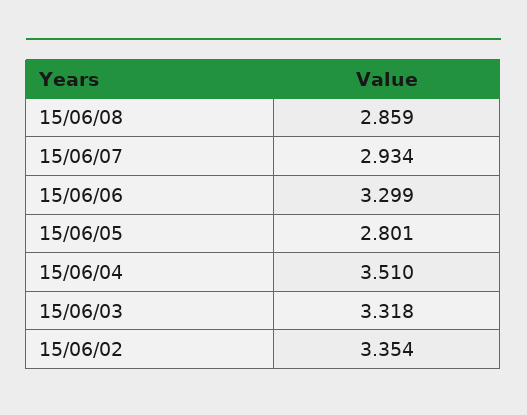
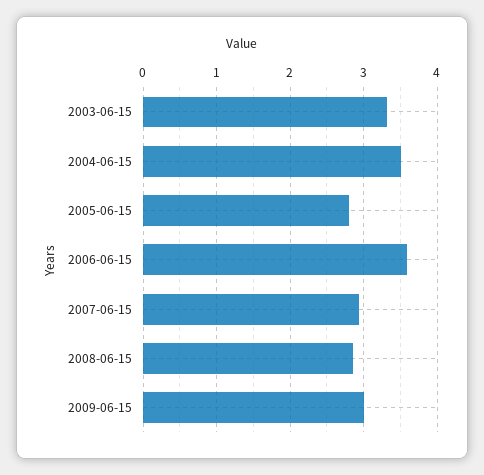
15/06/06: 3.299 -> 3.6
15/06/02: 3.354 -> none
2009-06-15: none -> 3

